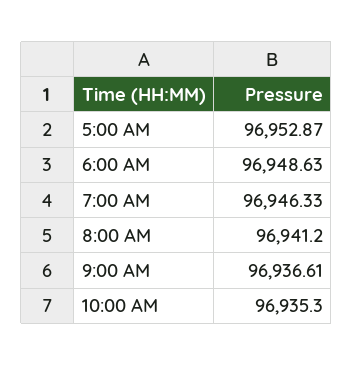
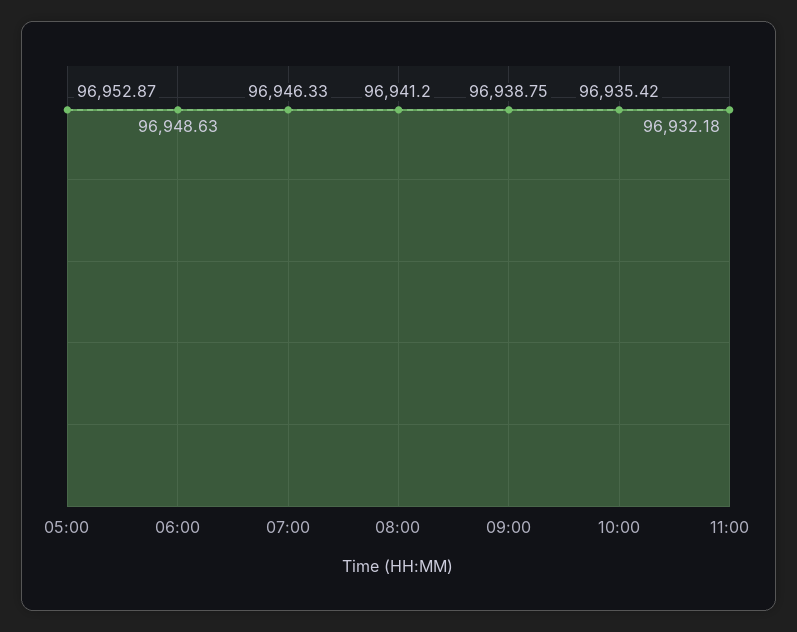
9:00 AM: 96936.61 -> 96938.75
10:00 AM: 96935.3 -> 96935.42
11:00: none -> 96932.18

